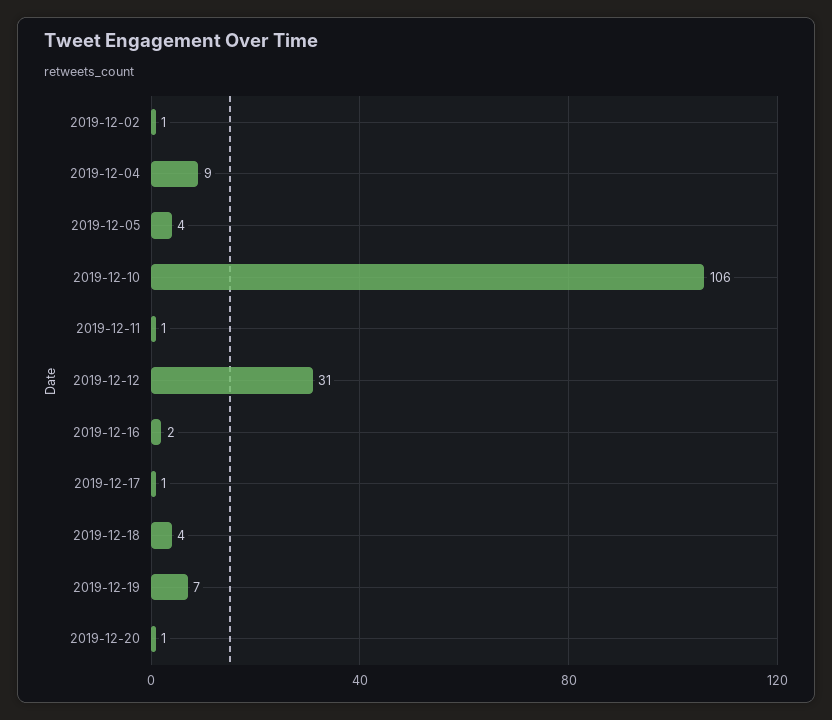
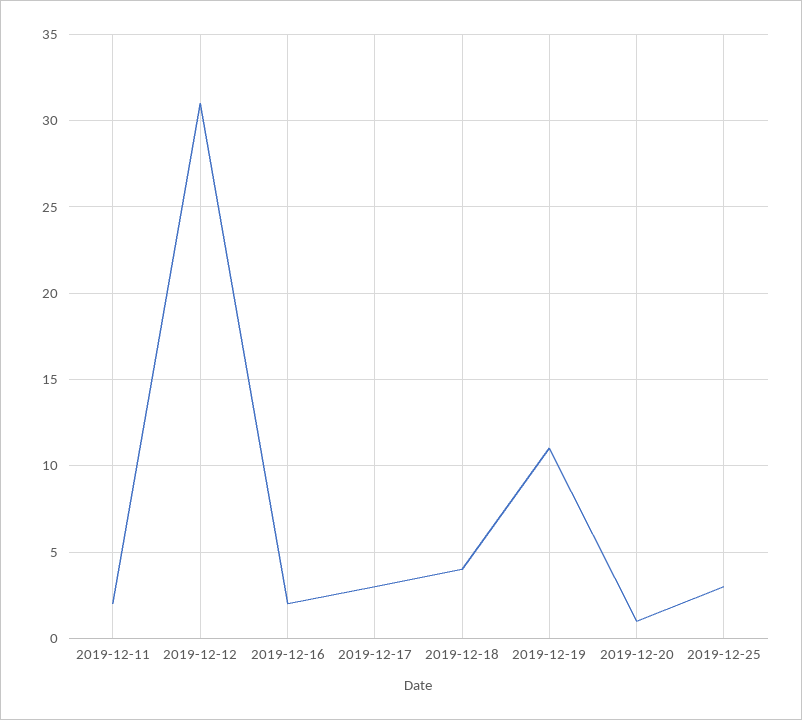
2019-12-02: 1 -> none
2019-12-04: 9 -> none
2019-12-05: 4 -> none
2019-12-10: 106 -> none
2019-12-11: 1 -> 2
2019-12-17: 1 -> 3
2019-12-19: 7 -> 11
2019-12-25: none -> 3

